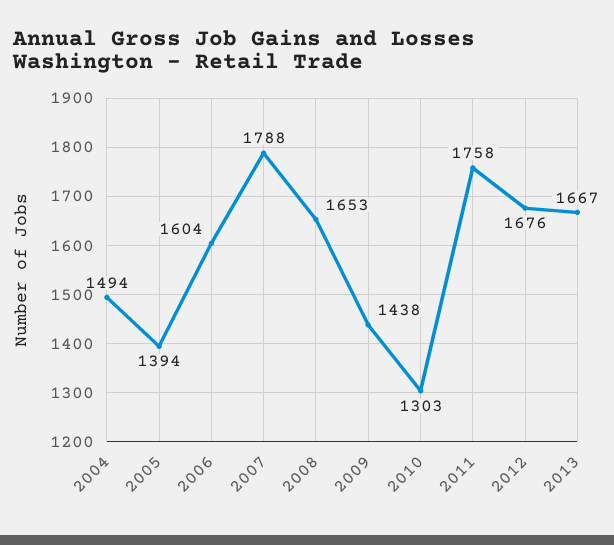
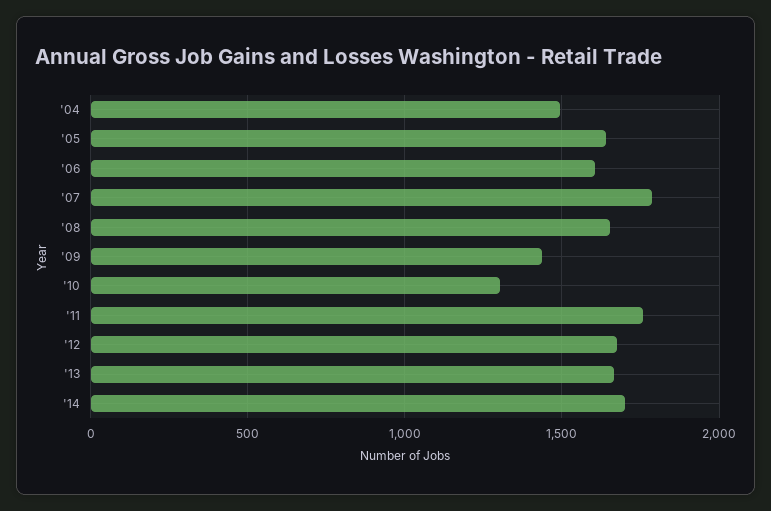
2005: 1394 -> 1650
'14: none -> 1700

